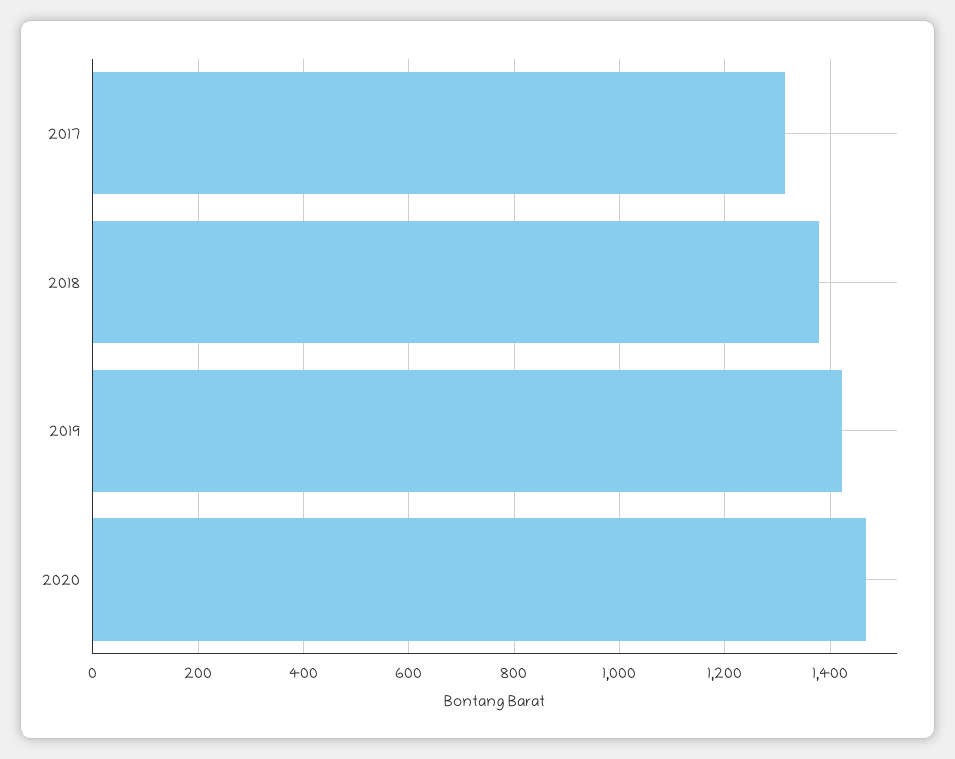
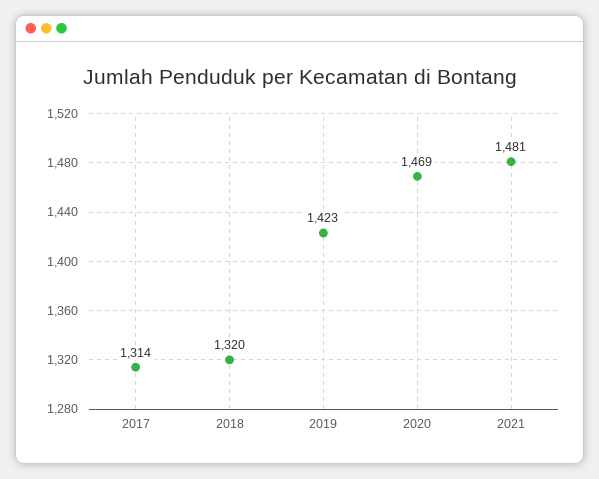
2018: 1380 -> 1320
2021: none -> 1481

